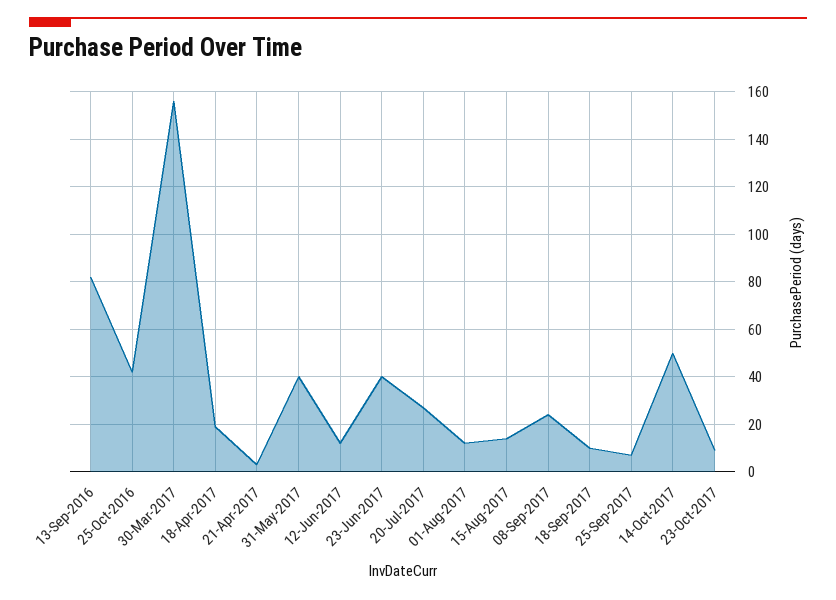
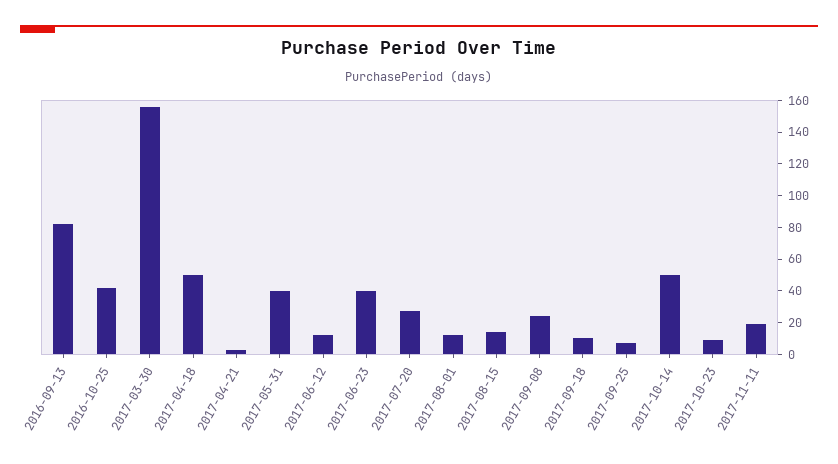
18-Apr-2017: 20 -> 50
2017-11-11: none -> 20

